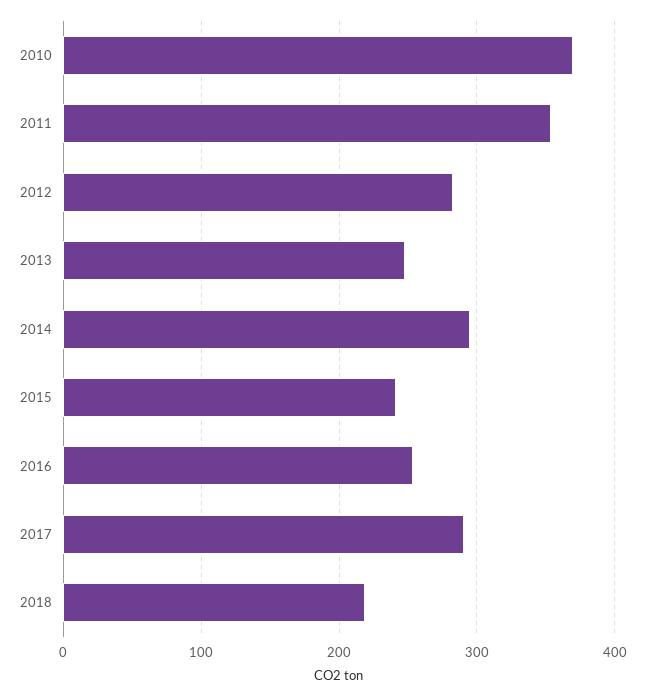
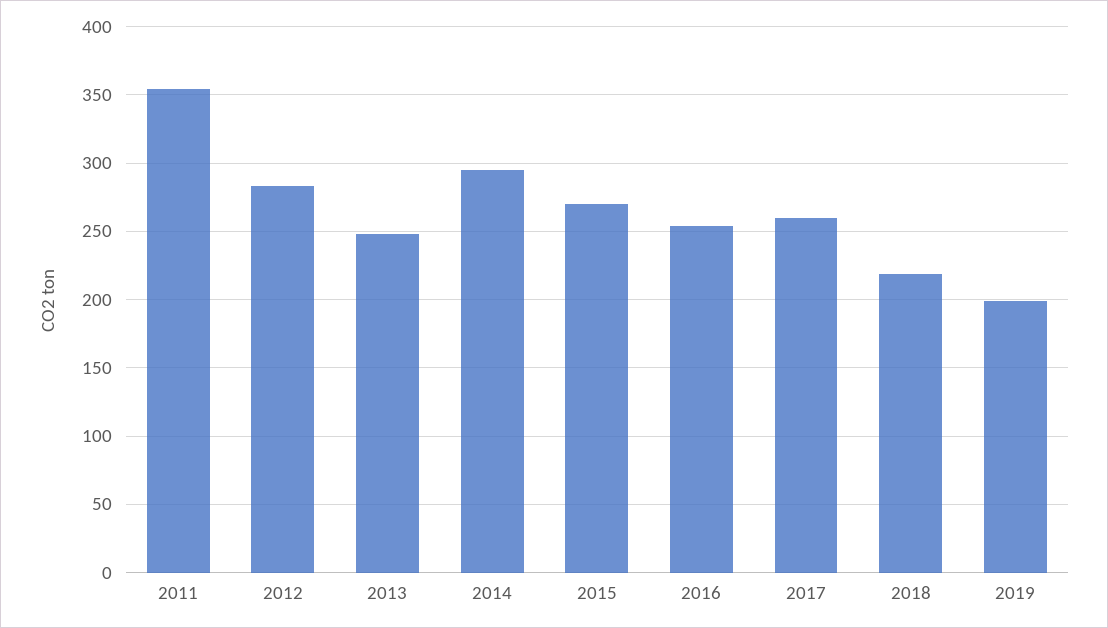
2010: 370 -> none
2015: 240 -> 270
2017: 290 -> 260
2019: none -> 200

